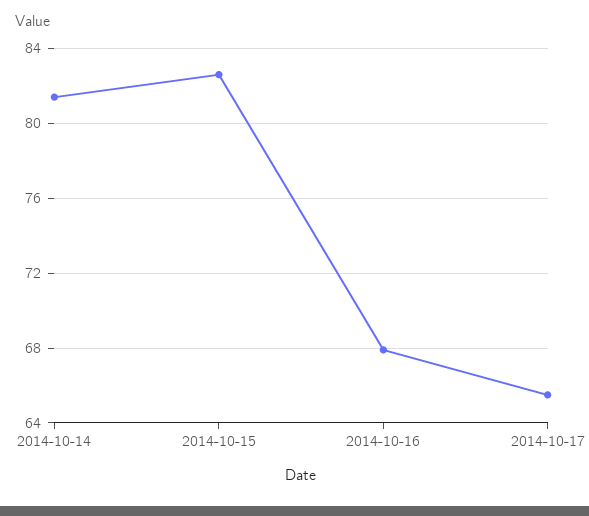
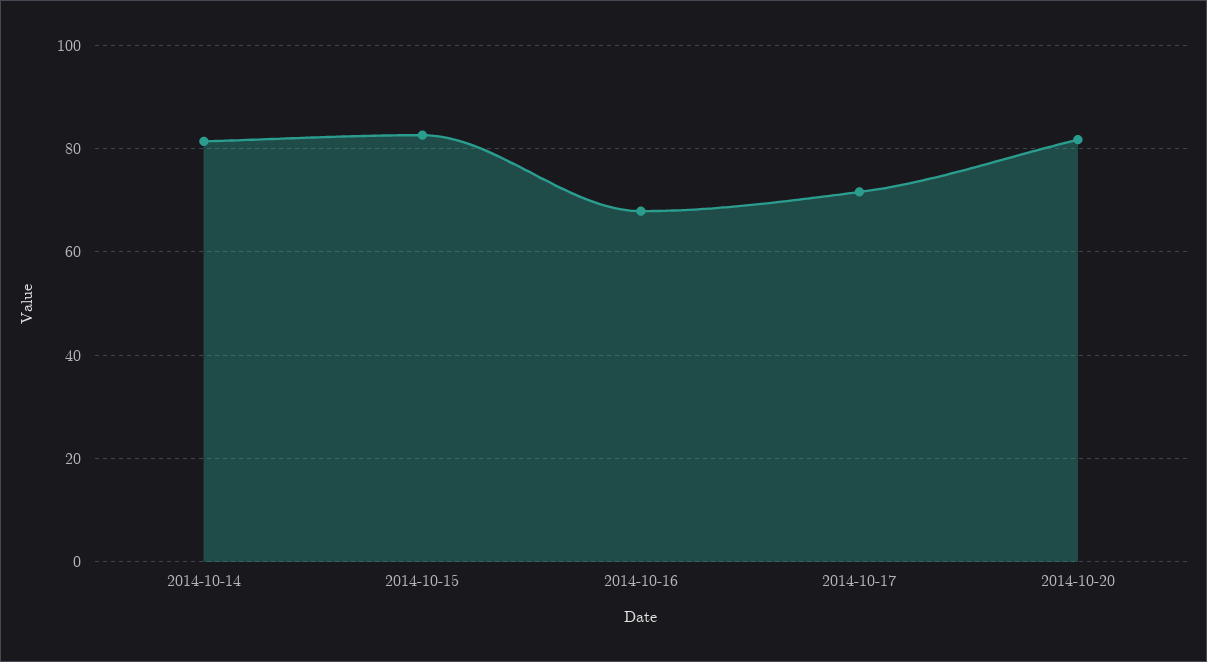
2014-10-17: 65.5 -> 72
2014-10-20: none -> 82

